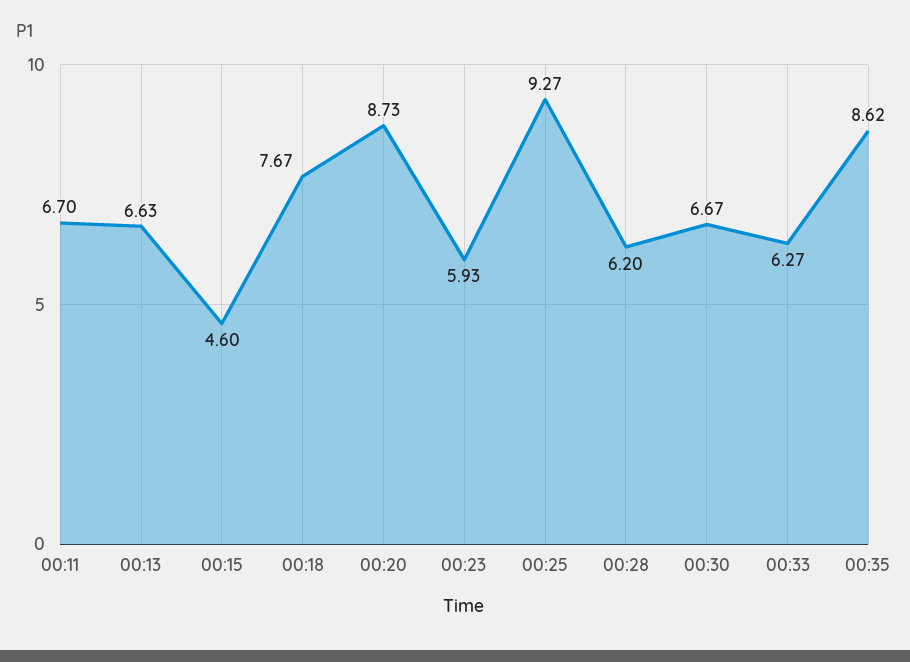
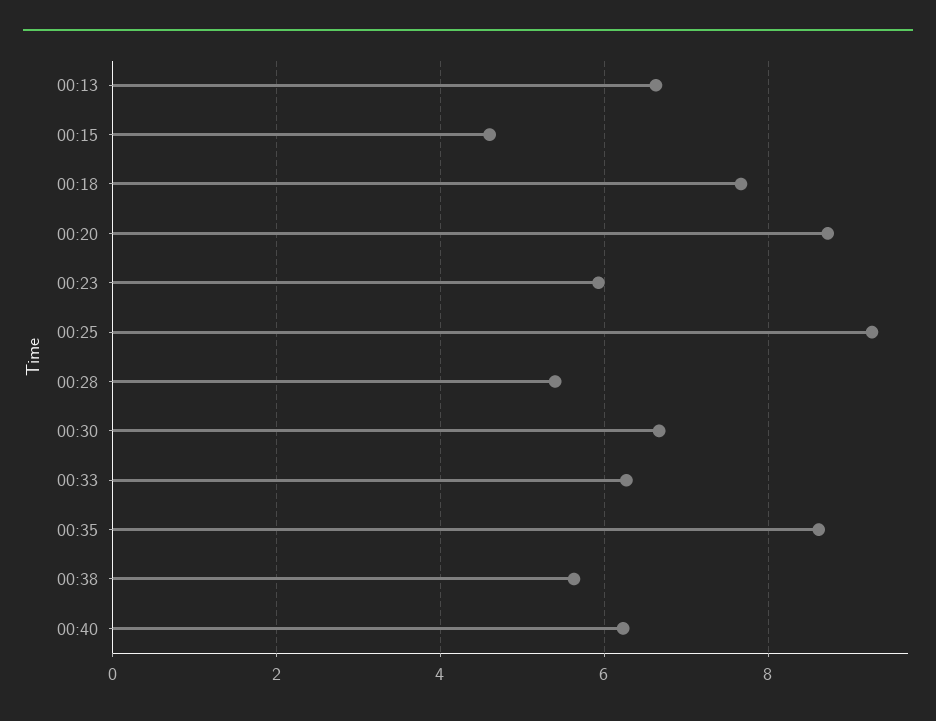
00:11: 6.7 -> none
00:28: 6.2 -> 5.4
00:38: none -> 5.6
00:40: none -> 6.2

